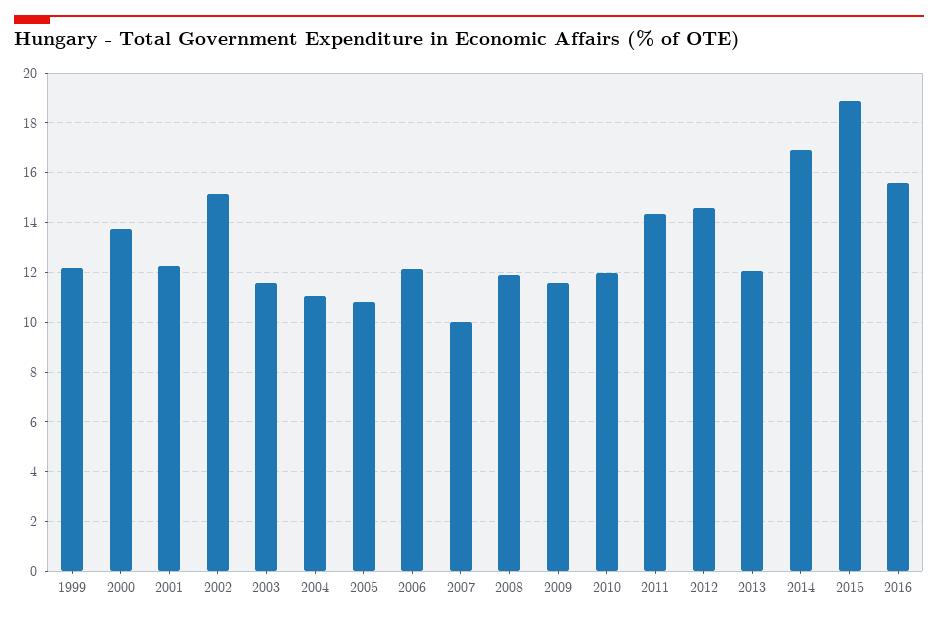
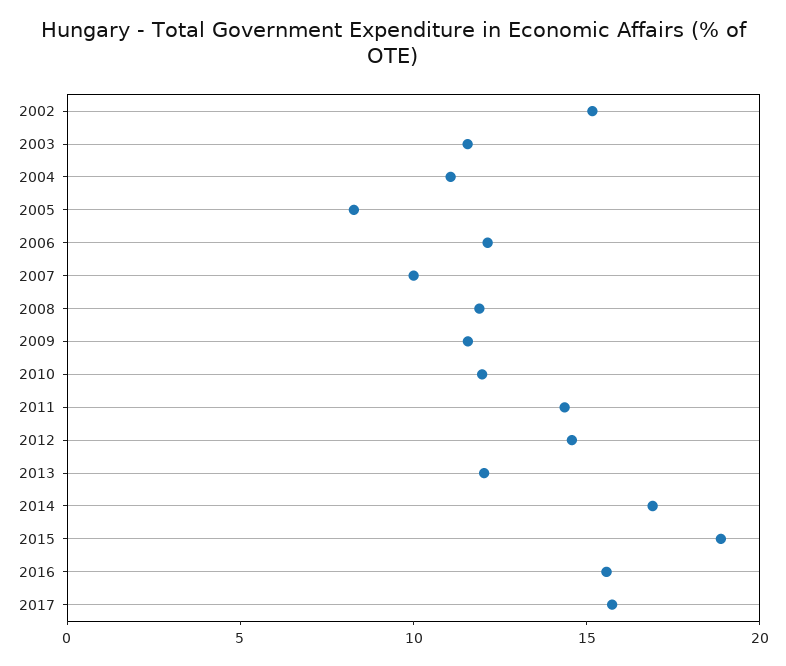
1999: 12.25 -> none
2000: 13.75 -> none
2001: 12.25 -> none
2005: 10.75 -> 8
2017: none -> 16

